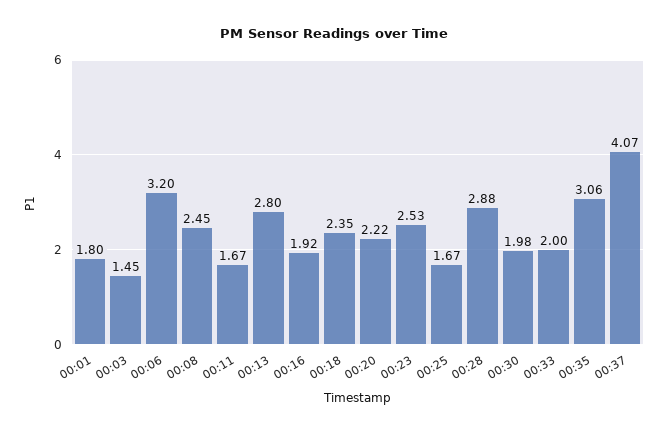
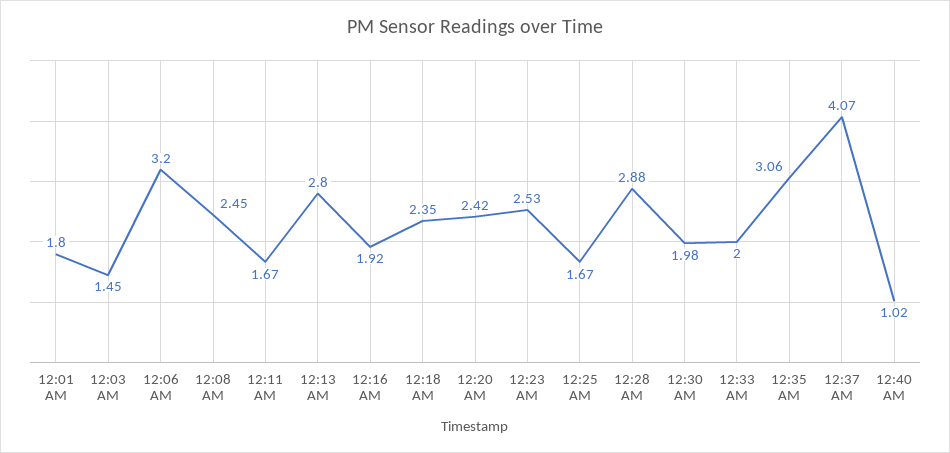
00:20: 2.22 -> 2.42
12:40 AM: none -> 1.02

